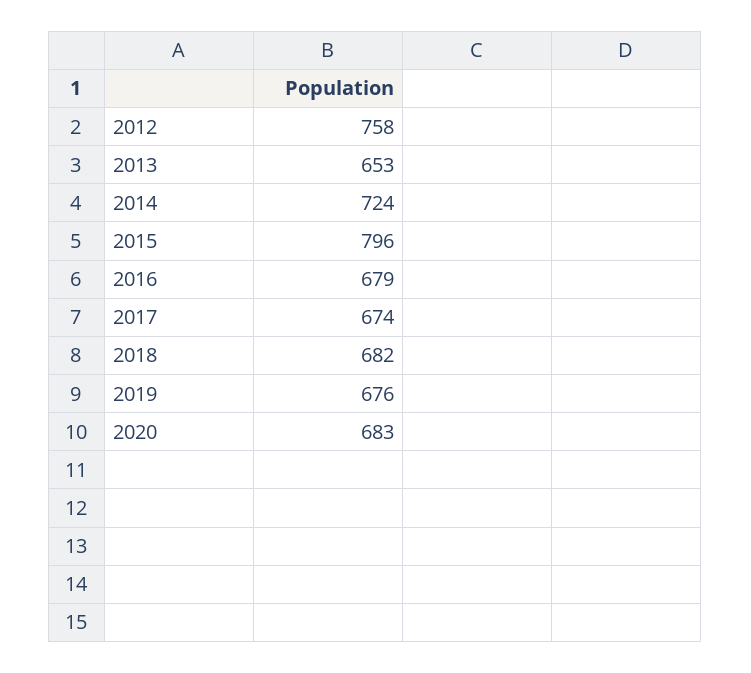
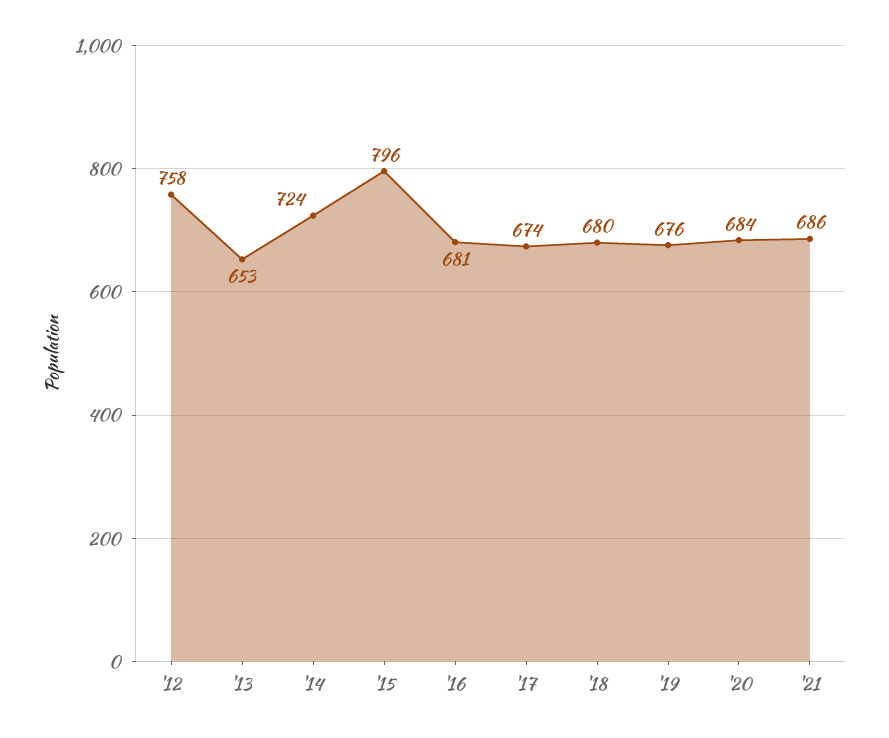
2016: 679 -> 681
2018: 682 -> 680
2020: 683 -> 684
'21: none -> 686

